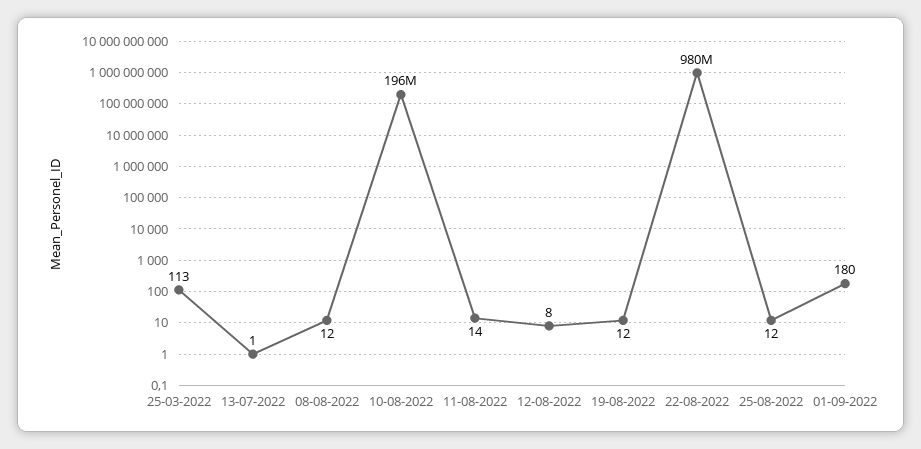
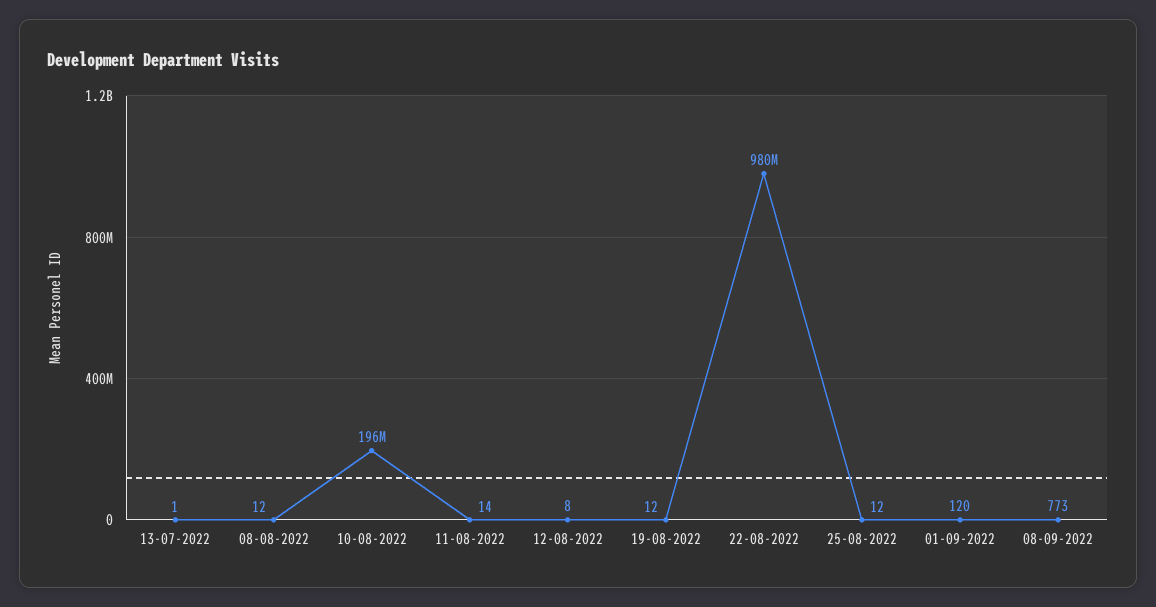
25-03-2022: 113 -> none
01-09-2022: 180 -> 120
08-09-2022: none -> 773

